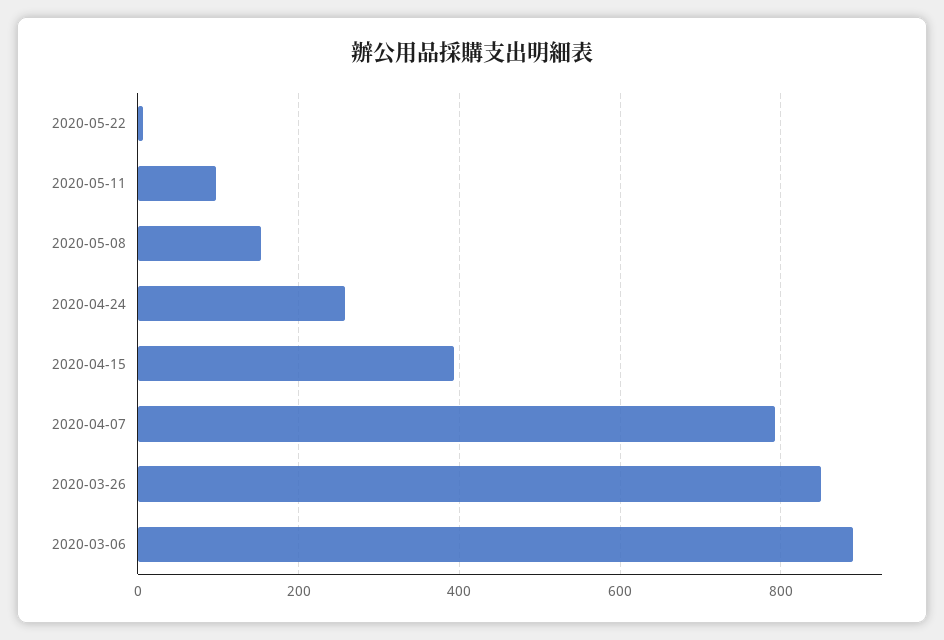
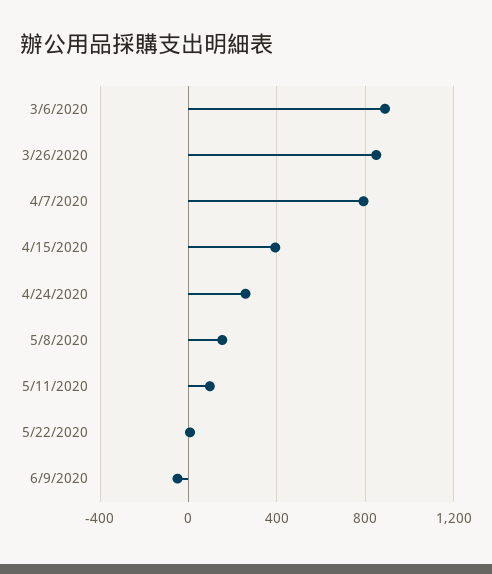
6/9/2020: none -> -50

